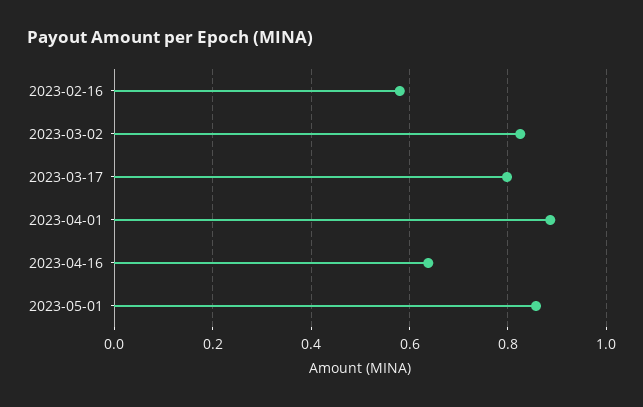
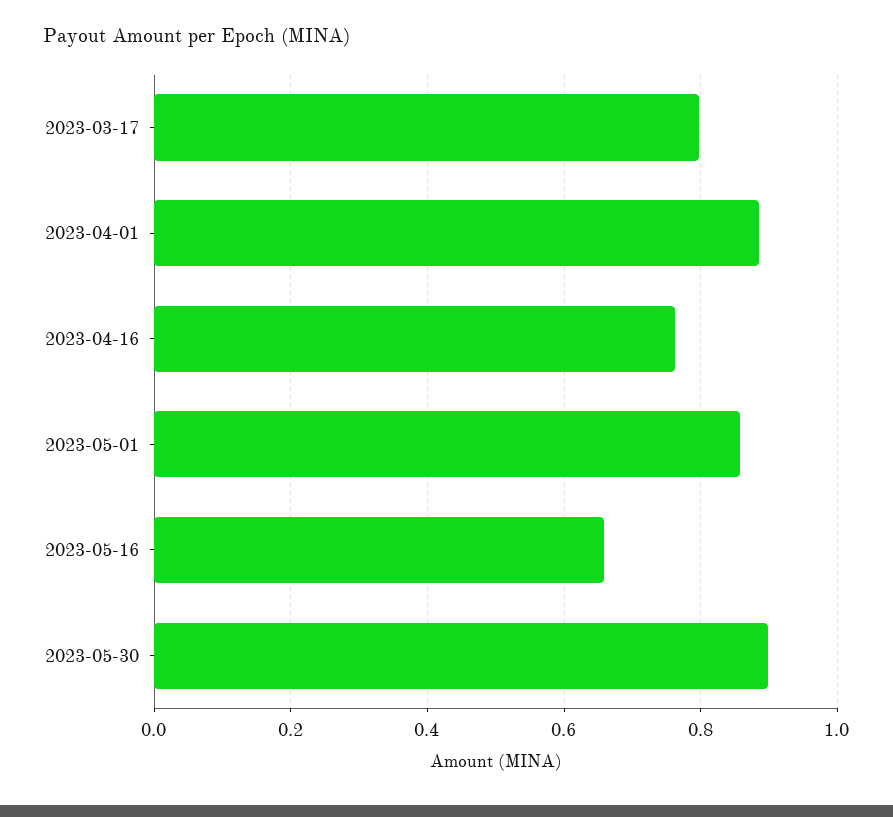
2023-02-16: 0.58 -> none
2023-03-02: 0.82 -> none
2023-04-16: 0.64 -> 0.76
2023-05-16: none -> 0.66
2023-05-30: none -> 0.9

